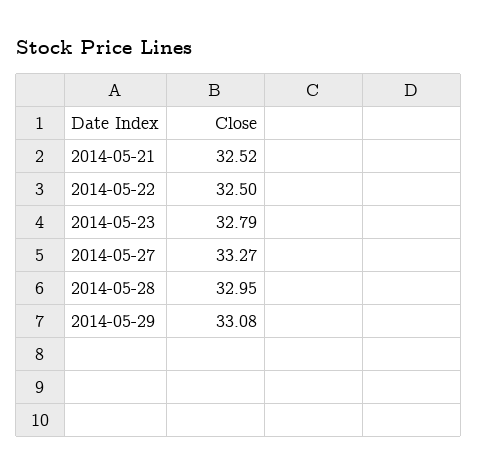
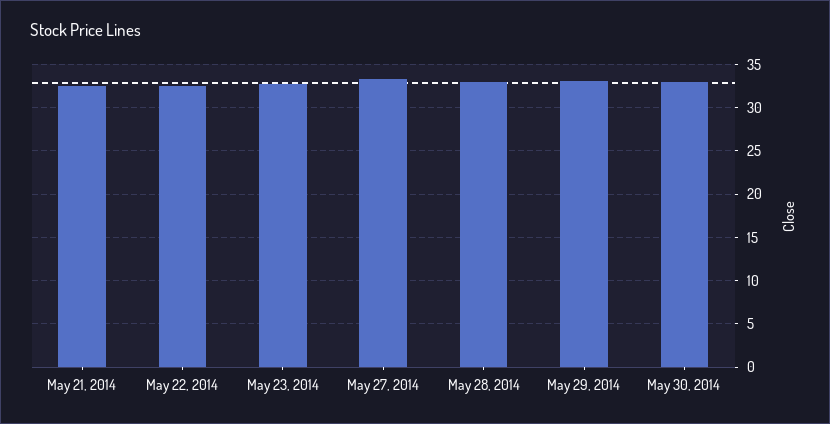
May 30, 2014: none -> 33

